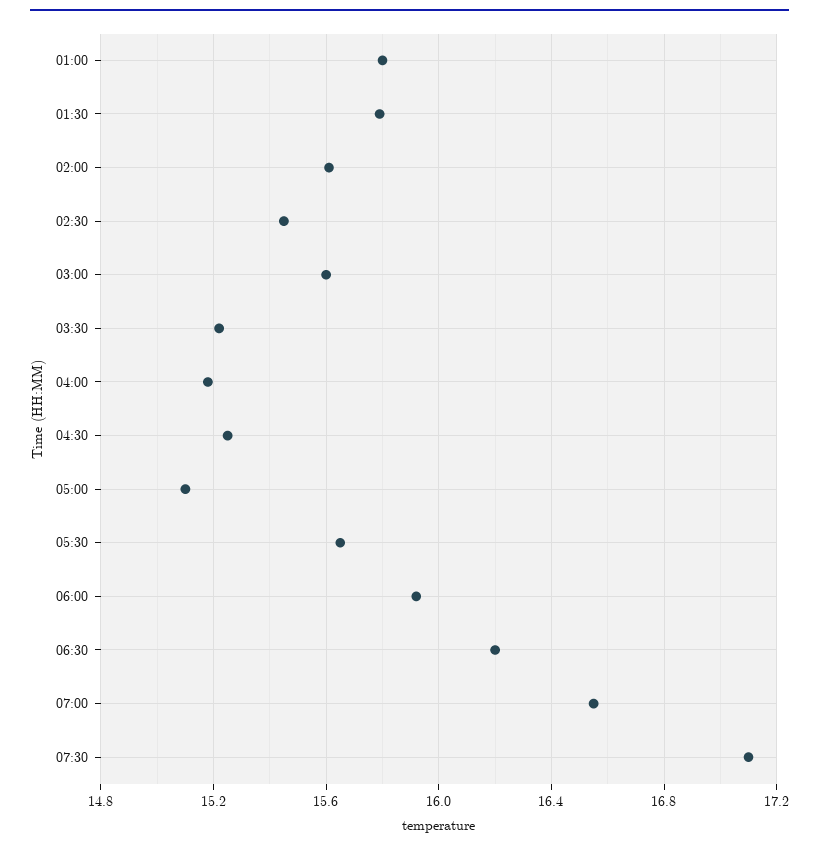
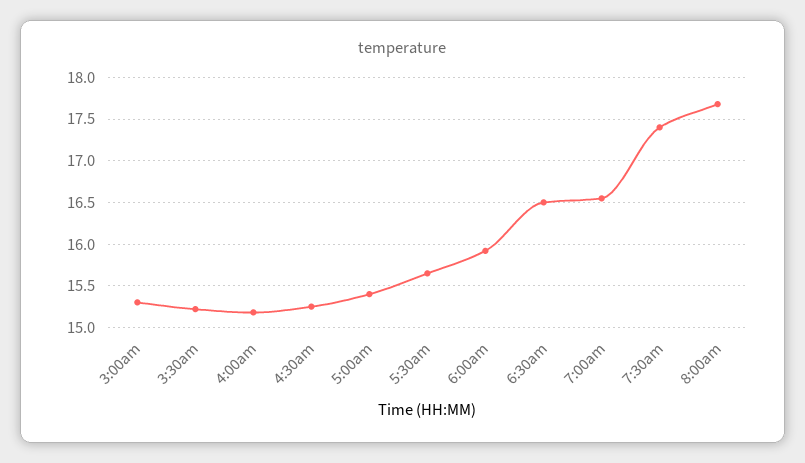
01:00: 15.8 -> none
01:30: 15.8 -> none
02:00: 15.6 -> none
02:30: 15.45 -> none
03:00: 15.6 -> 15.3
05:00: 15.1 -> 15.4
06:30: 16.2 -> 16.5
07:30: 17.1 -> 17.4
8:00am: none -> 17.7

